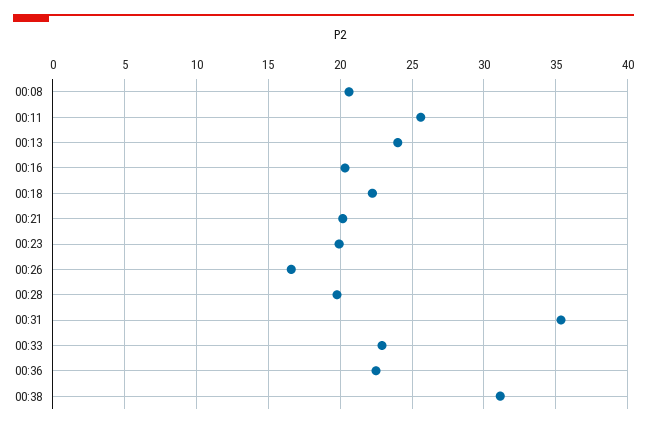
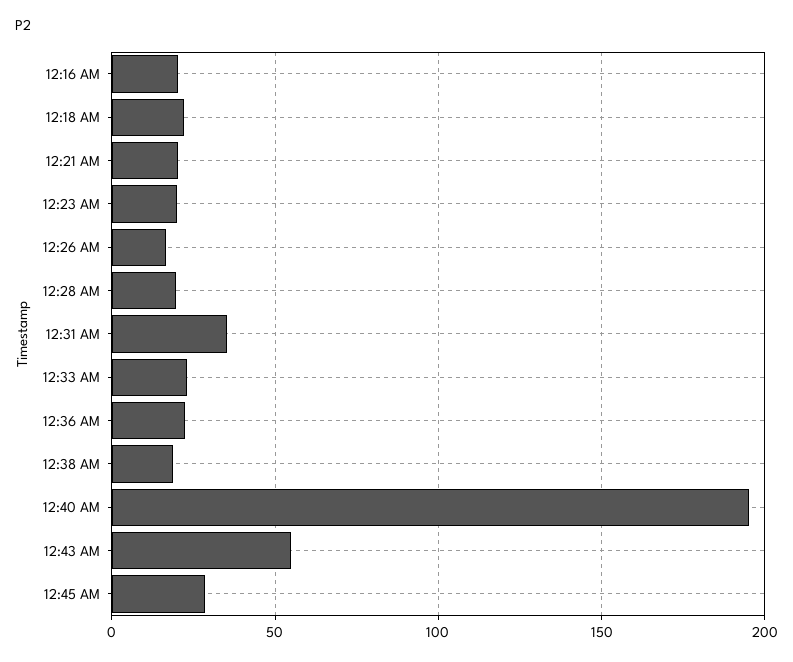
00:08: 20.5 -> none
00:11: 25.5 -> none
00:13: 24 -> none
00:38: 31 -> 20
12:40 AM: none -> 195
12:43 AM: none -> 55
12:45 AM: none -> 30

